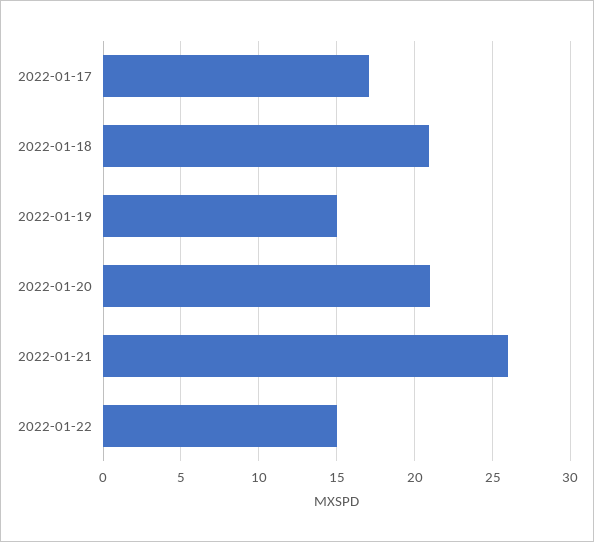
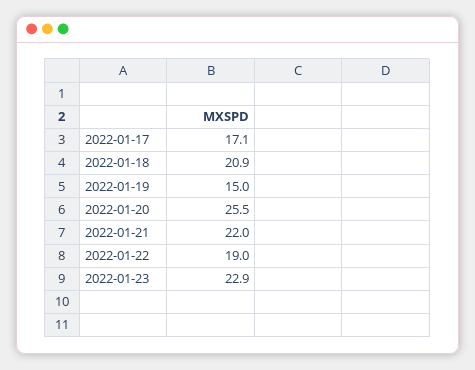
2022-01-20: 21 -> 25.5
2022-01-21: 26 -> 22
2022-01-22: 15 -> 19
2022-01-23: none -> 22.9

